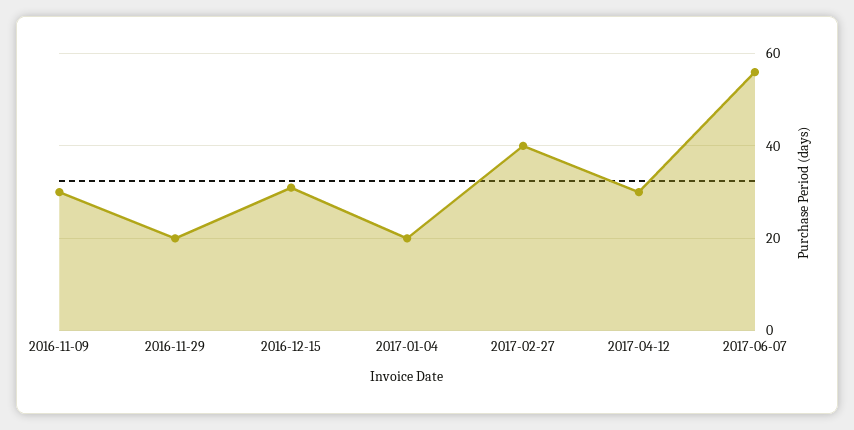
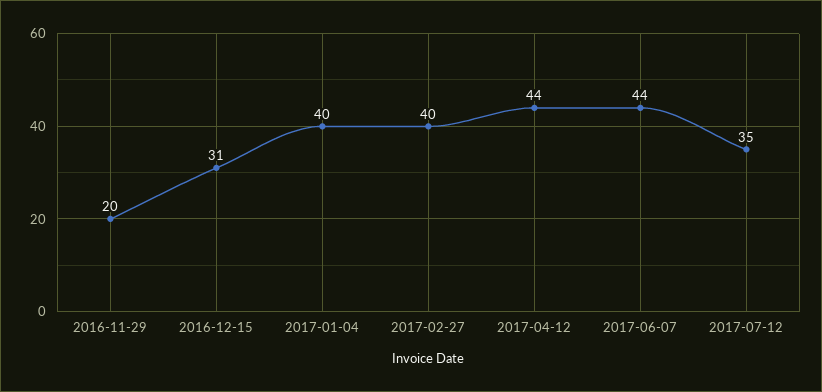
2016-11-09: 30 -> none
2017-01-04: 20 -> 40
2017-04-12: 30 -> 44
2017-06-07: 55 -> 44
2017-07-12: none -> 35

